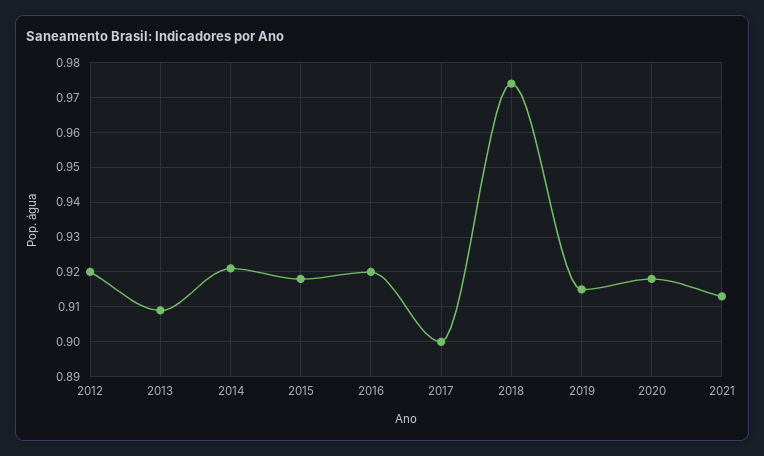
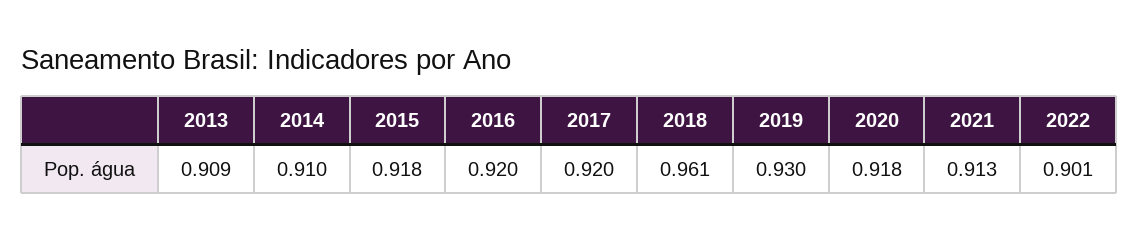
2012: 0.92 -> none
2014: 0.92 -> 0.91
2017: 0.9 -> 0.92
2018: 0.975 -> 0.961
2019: 0.915 -> 0.93
2022: none -> 0.901

